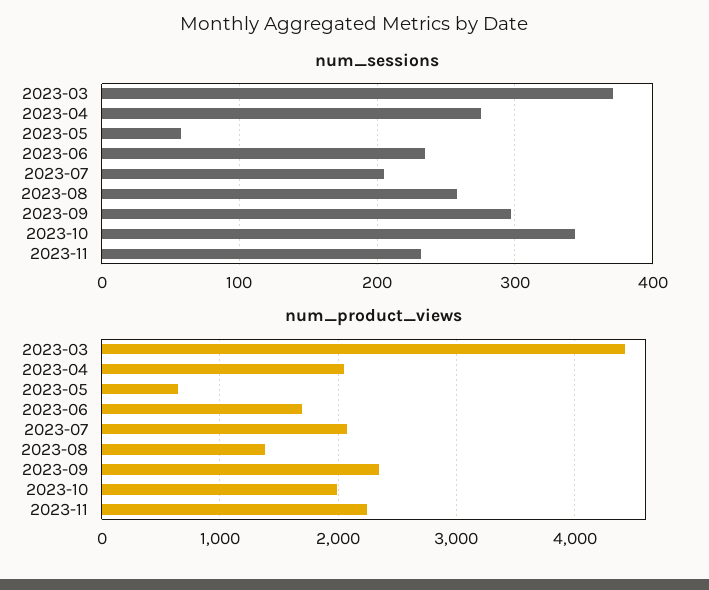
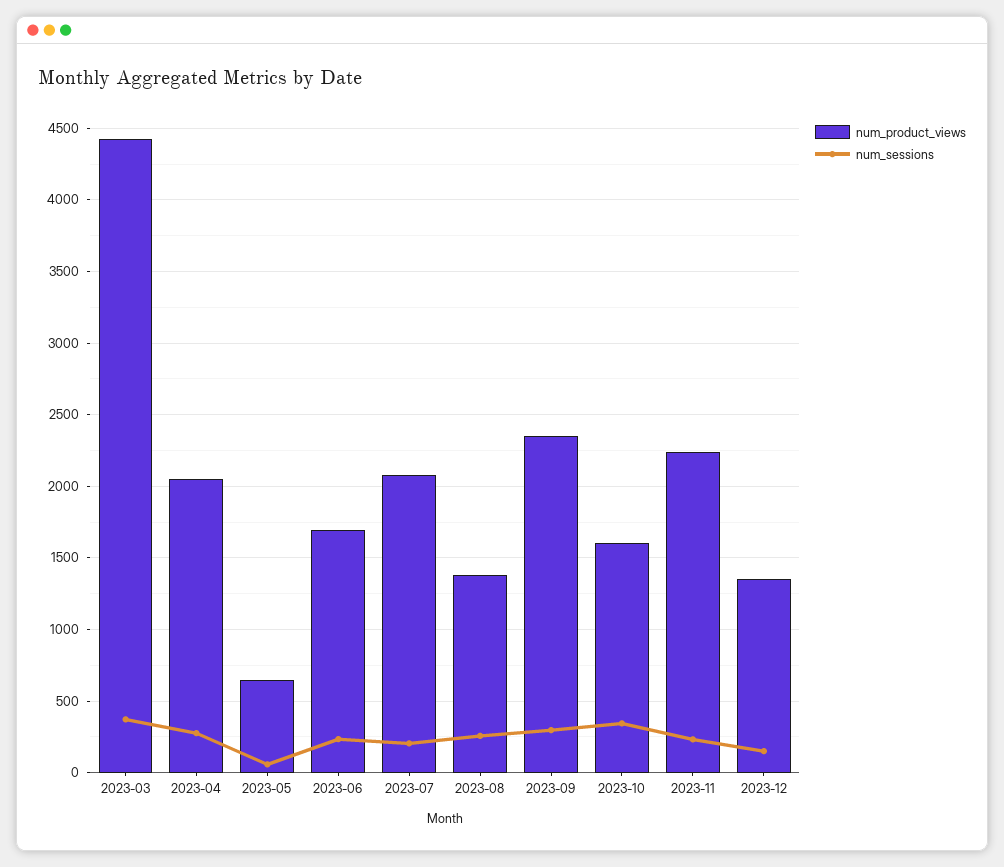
num_product_views, 2023-10: 2000 -> 1600
num_product_views, 2023-12: none -> 1350
num_sessions, 2023-12: none -> 150

